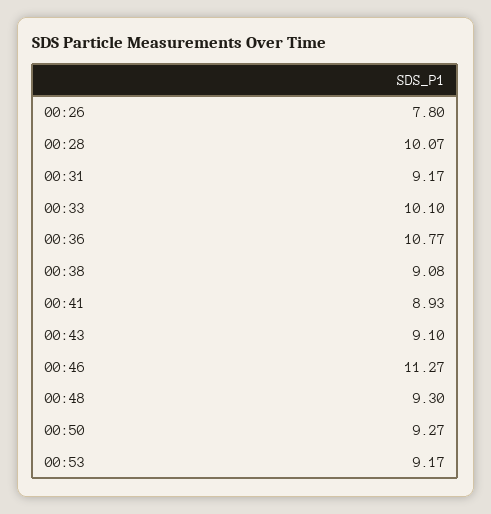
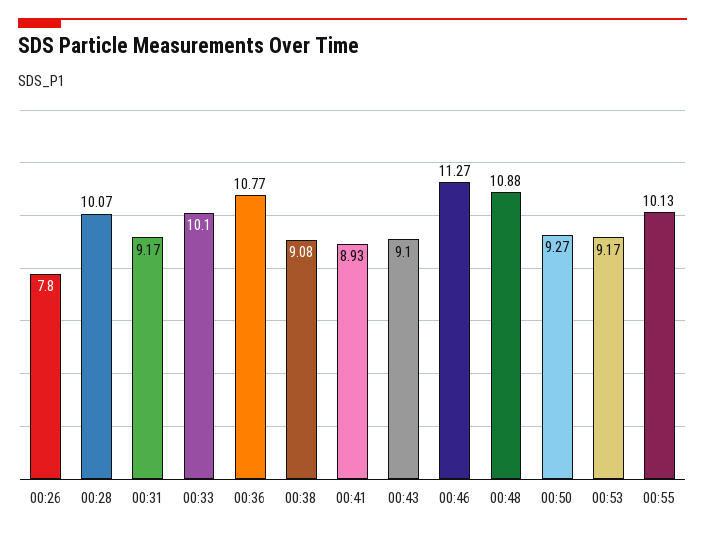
00:48: 9.3 -> 10.88
00:55: none -> 10.13

